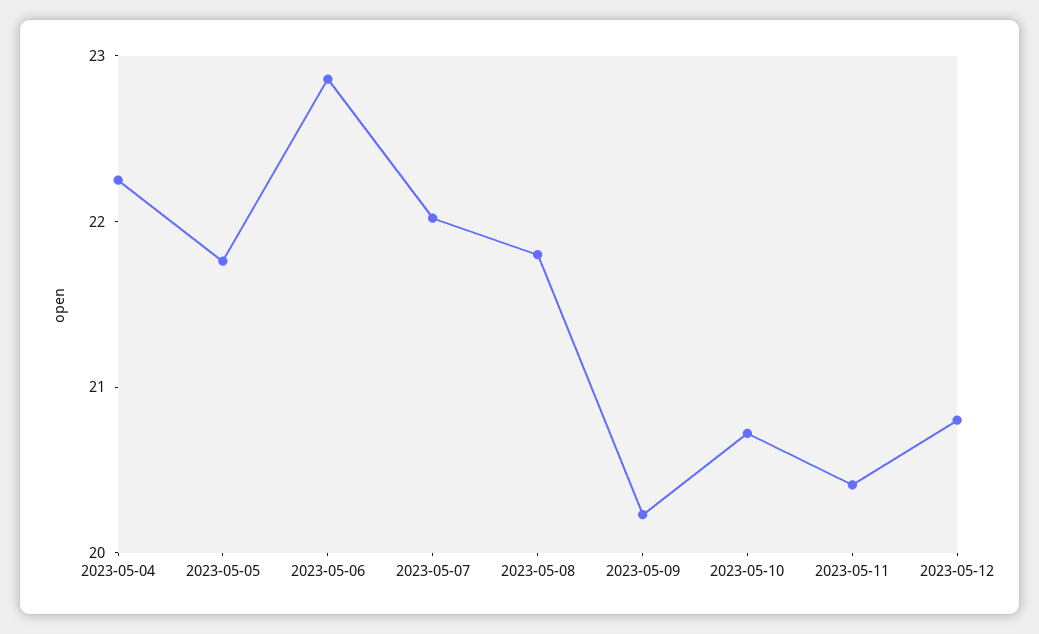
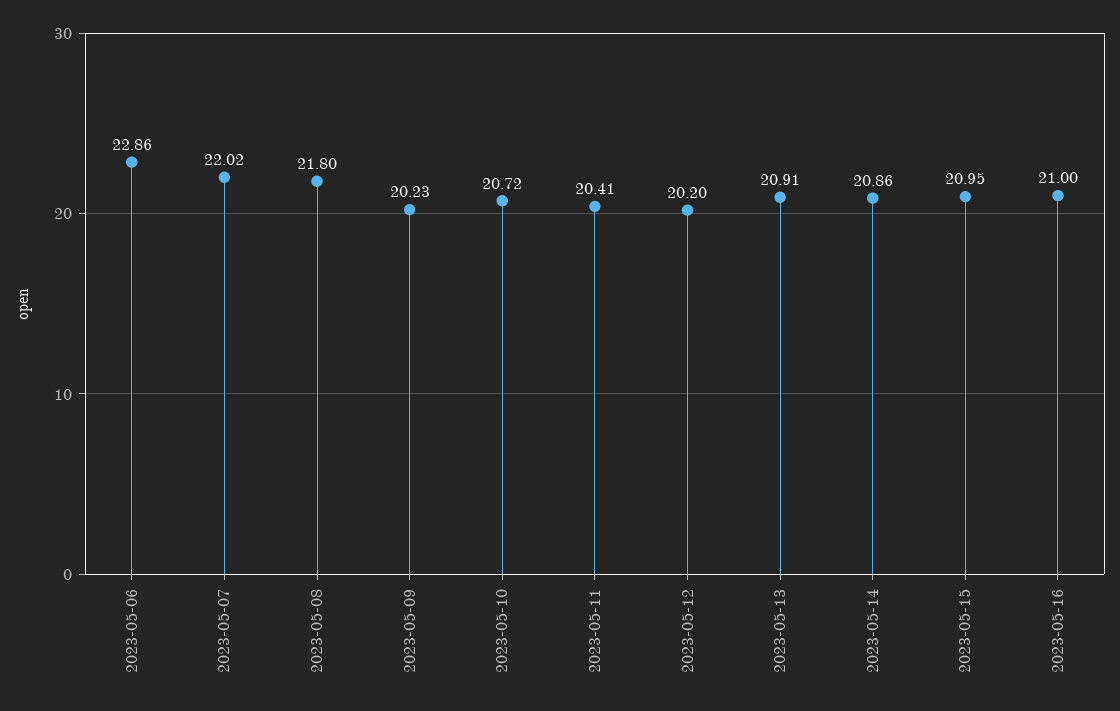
2023-05-04: 22.2 -> none
2023-05-05: 21.8 -> none
2023-05-12: 20.8 -> 20.2
2023-05-13: none -> 20.91
2023-05-14: none -> 20.86
2023-05-15: none -> 20.95
2023-05-16: none -> 21

